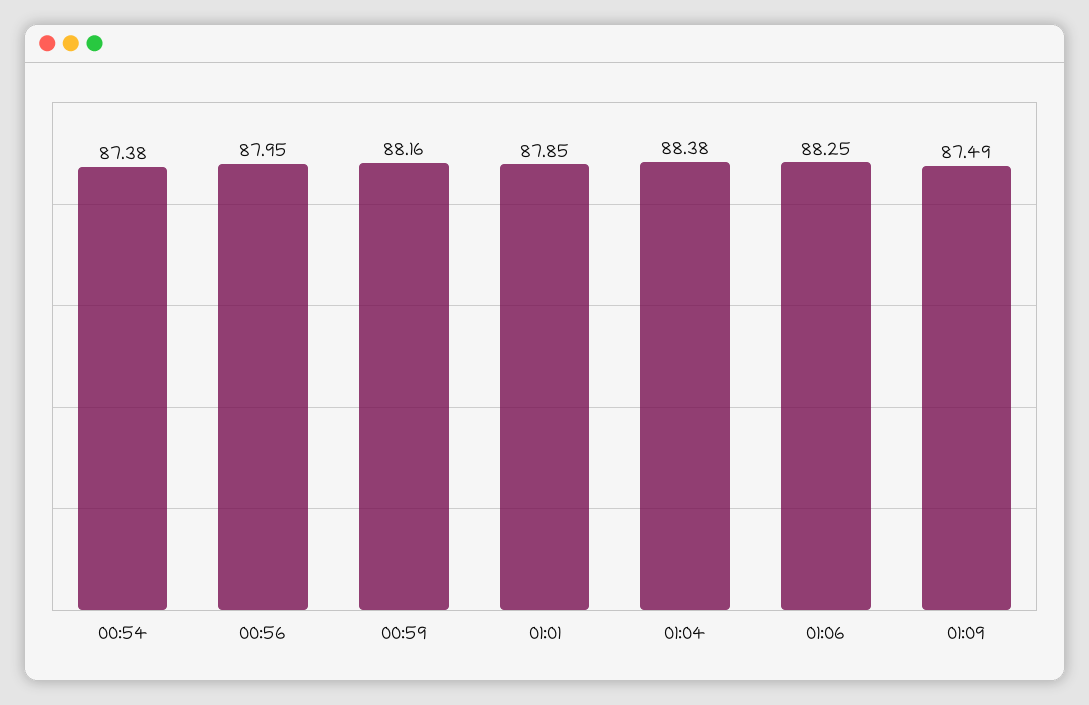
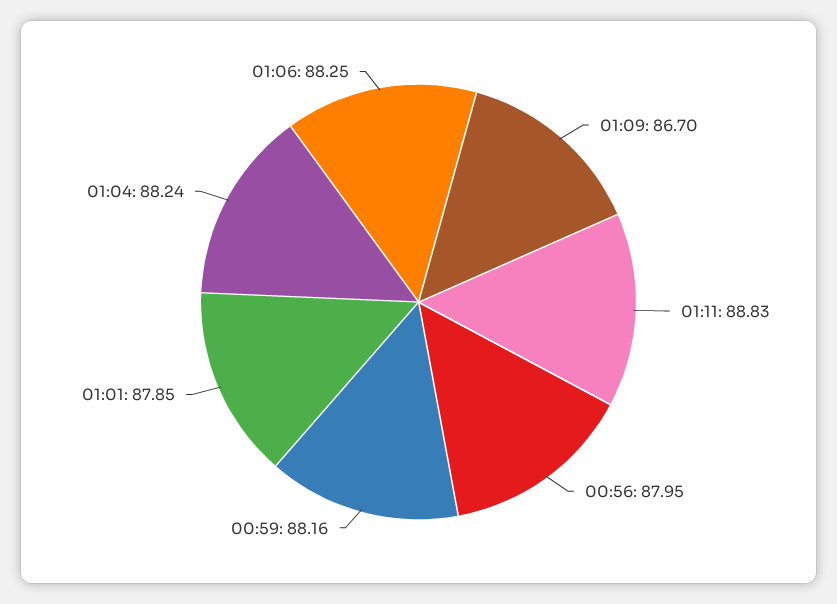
00:54: 87.38 -> none
01:04: 88.38 -> 88.24
01:09: 87.49 -> 86.7
01:11: none -> 88.83

